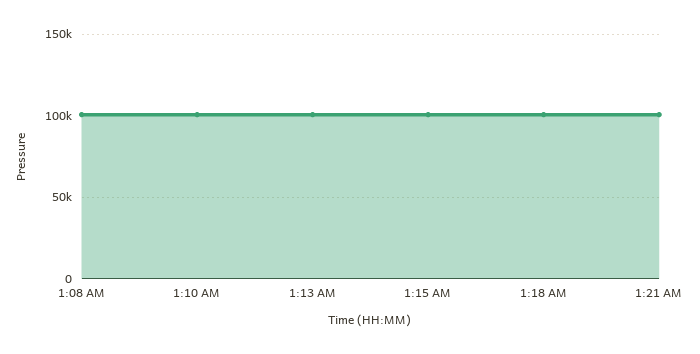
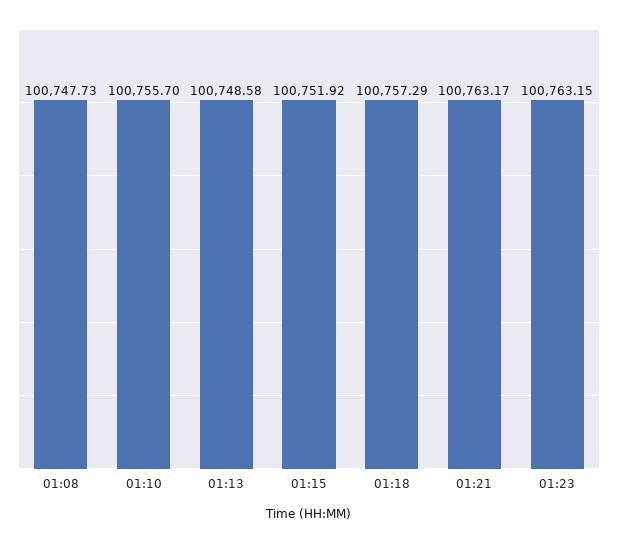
01:23: none -> 100763.15

